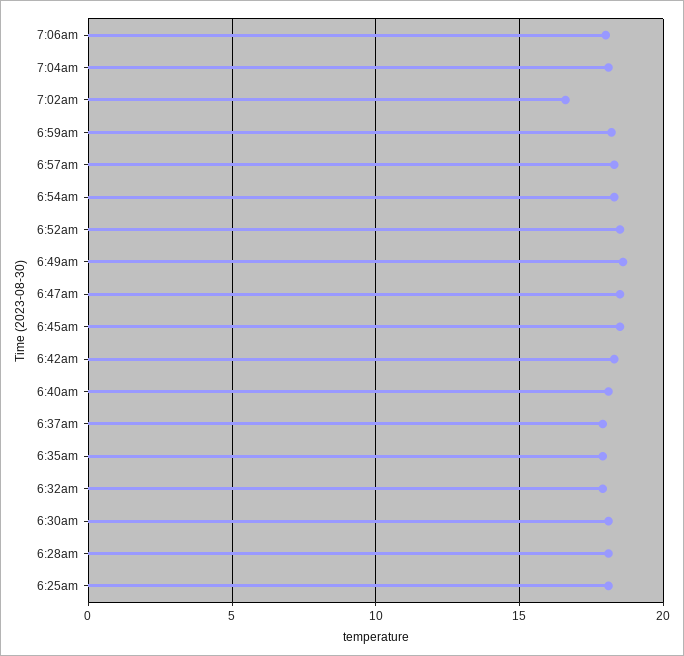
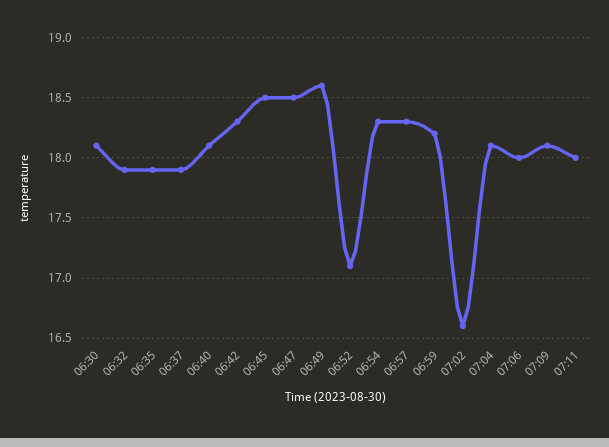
6:52am: 18.5 -> 17.1
6:28am: 18 -> none
6:25am: 18 -> none
07:09: none -> 18.1
07:11: none -> 18

